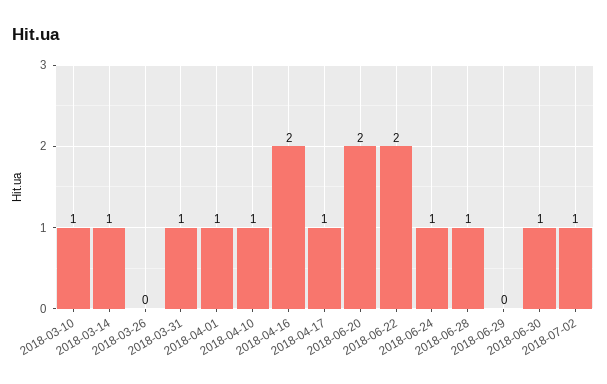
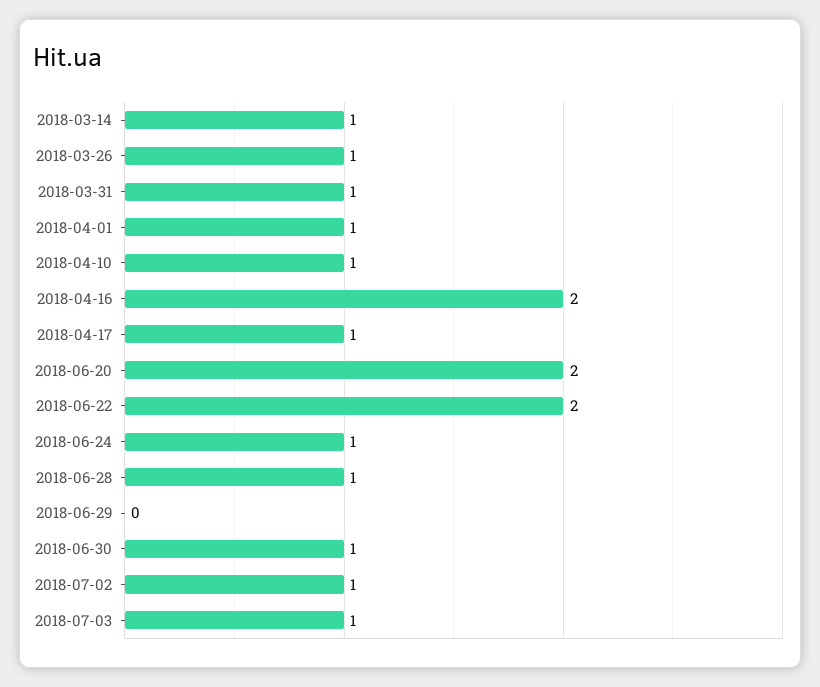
2018-03-10: 1 -> none
2018-03-26: 0 -> 1
2018-07-03: none -> 1

